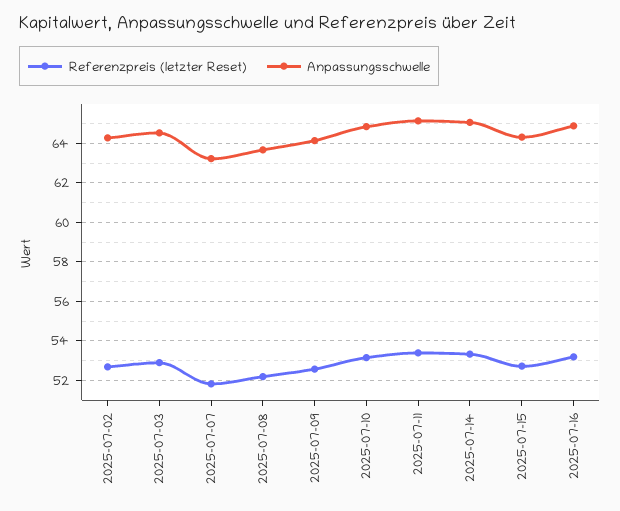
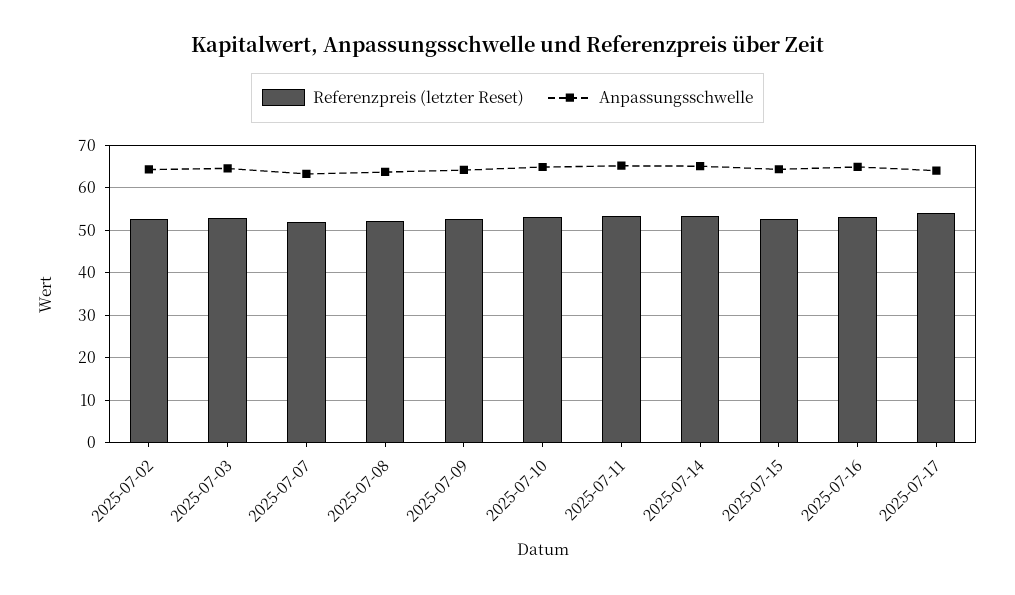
Referenzpreis (letzter Reset), 2025-07-17: none -> 54
Anpassungsschwelle, 2025-07-17: none -> 64

